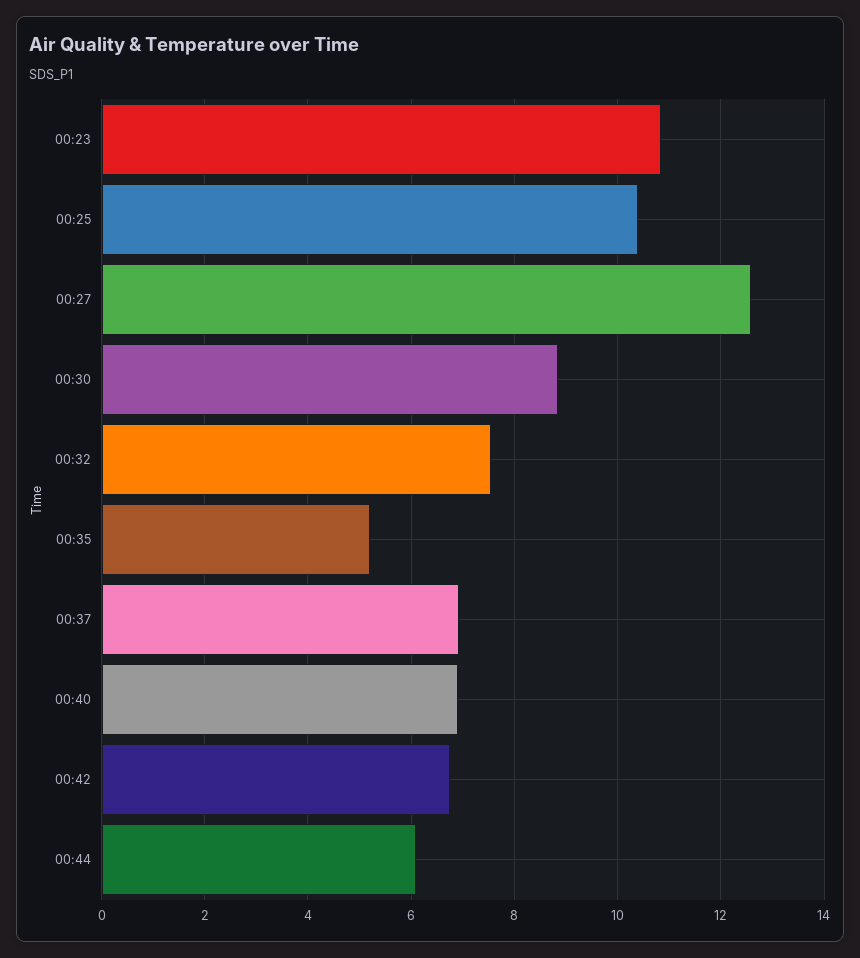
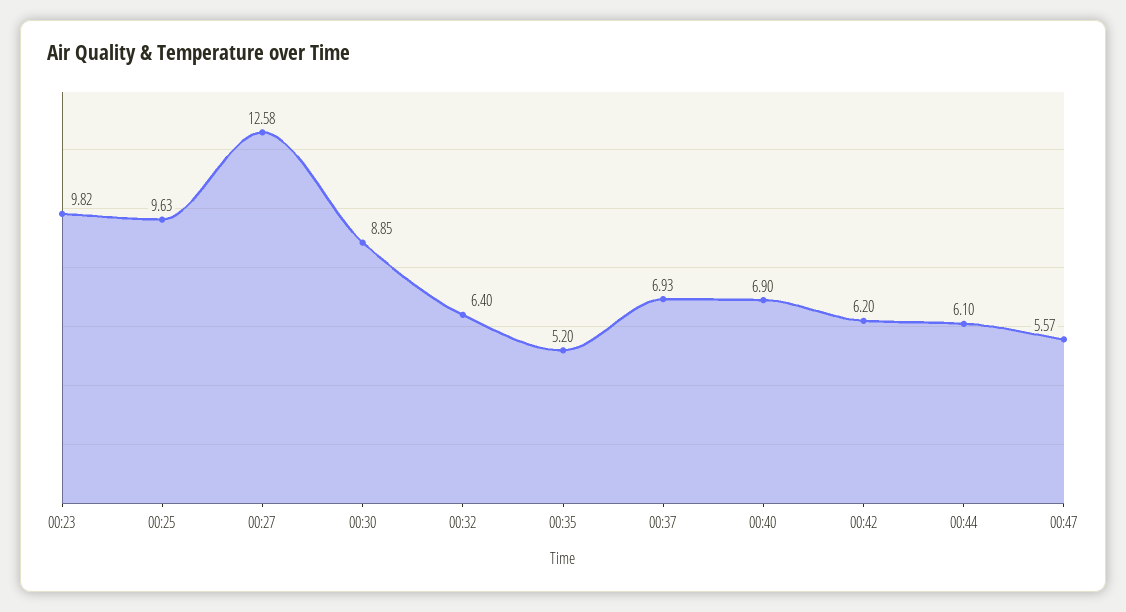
00:23: 10.8 -> 9.82
00:25: 10.4 -> 9.63
00:32: 7.6 -> 6.4
00:42: 6.8 -> 6.2
00:47: none -> 5.57

